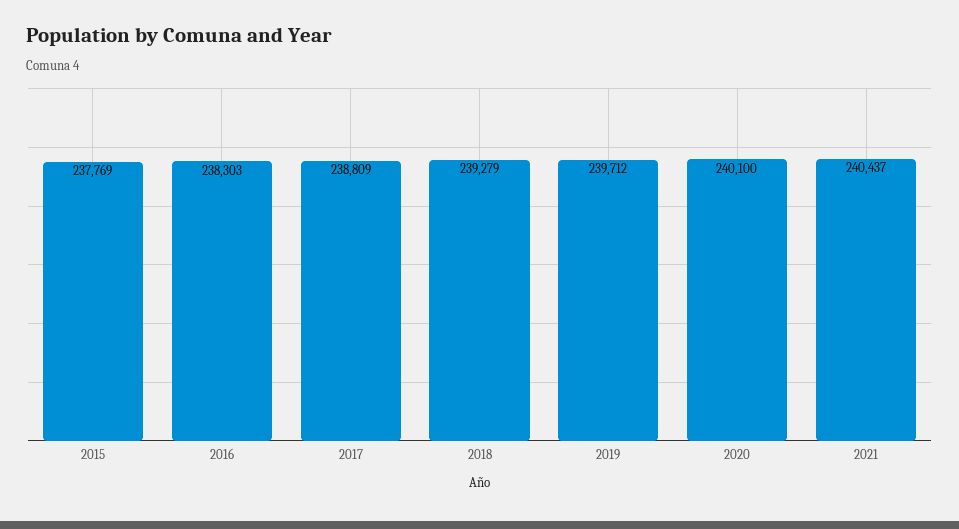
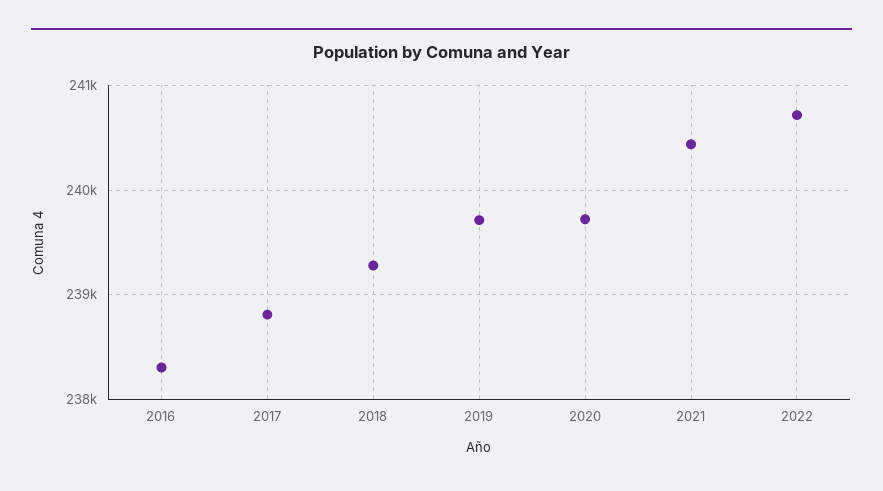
2015: 237769 -> none
2020: 240100 -> 239700
2022: none -> 240700

